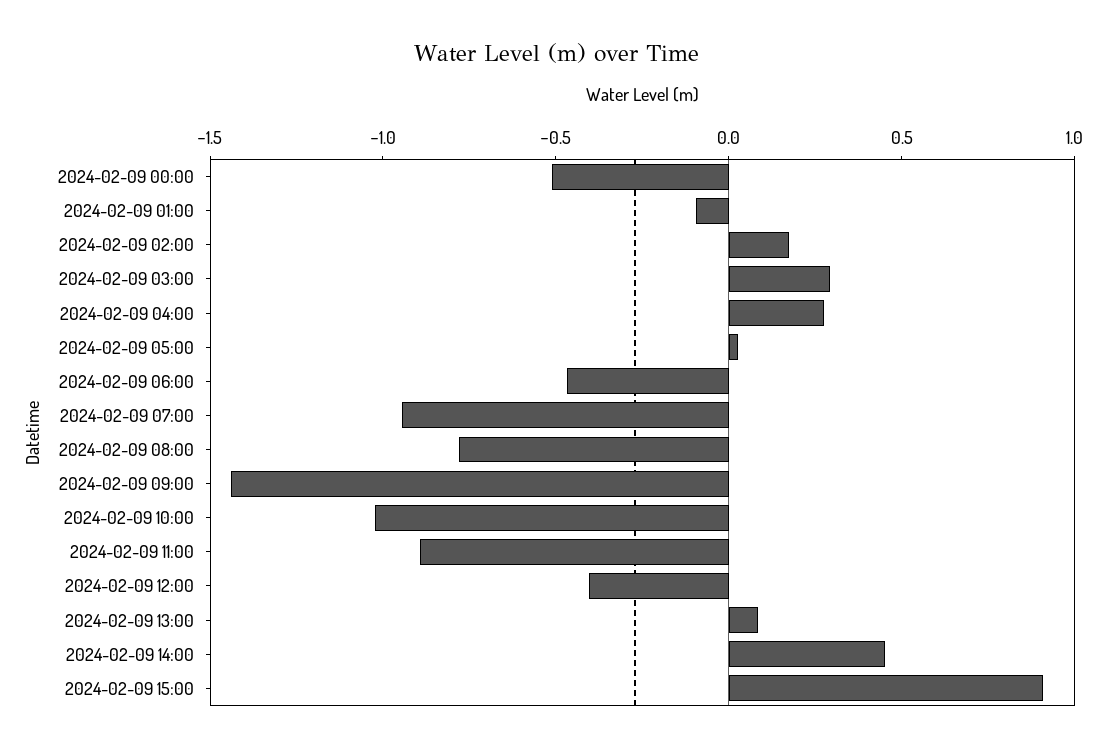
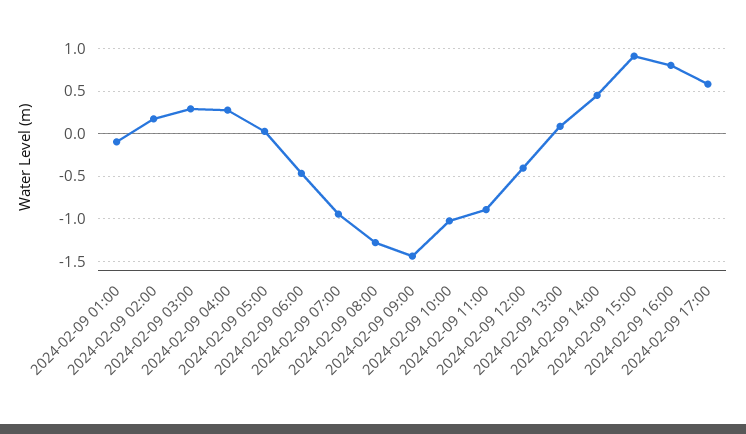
2024-02-09 00:00: -0.5 -> none
2024-02-09 08:00: -0.8 -> -1.3
2024-02-09 16:00: none -> 0.8
2024-02-09 17:00: none -> 0.6

